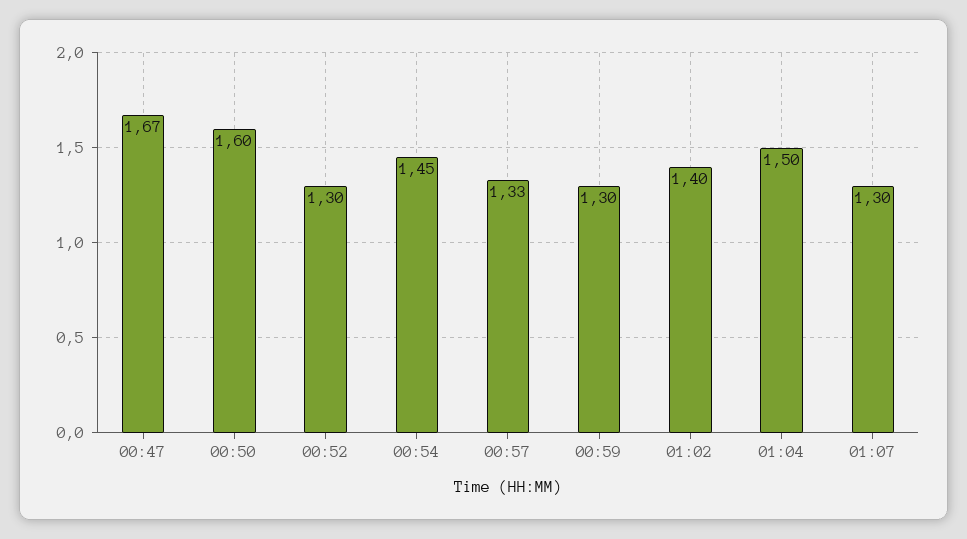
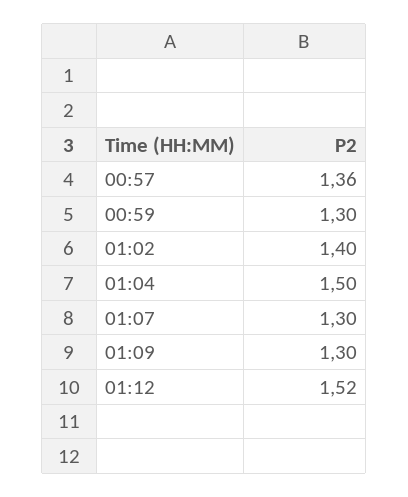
00:47: 1.67 -> none
00:50: 1.6 -> none
00:52: 1.3 -> none
00:54: 1.45 -> none
00:57: 1.33 -> 1.36
01:09: none -> 1.3
01:12: none -> 1.52

